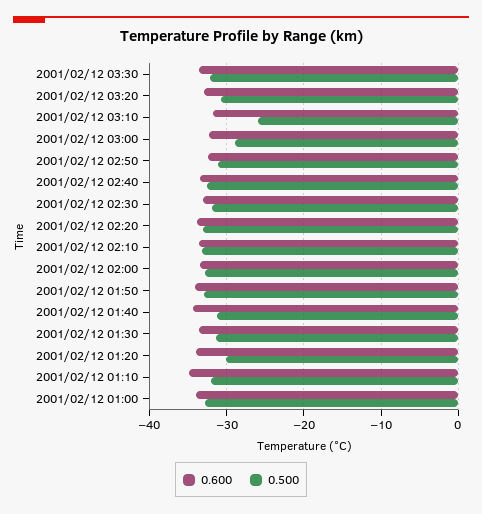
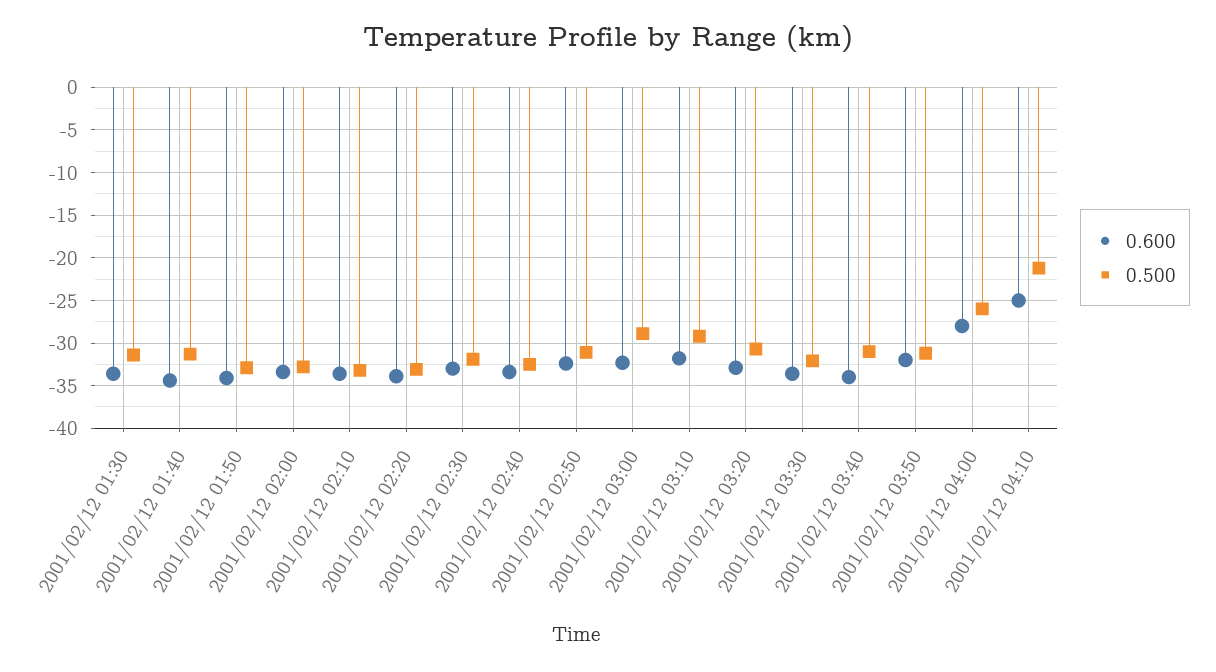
0.500, 2001/02/12 03:10: -26 -> -29
0.600, 2001/02/12 01:20: -34 -> none
0.500, 2001/02/12 01:20: -30 -> none
0.600, 2001/02/12 01:10: -35 -> none
0.500, 2001/02/12 01:10: -32 -> none
0.600, 2001/02/12 01:00: -34 -> none
0.500, 2001/02/12 01:00: -33 -> none
0.600, 2001/02/12 03:40: none -> -34
0.500, 2001/02/12 03:40: none -> -31
0.600, 2001/02/12 03:50: none -> -32
0.500, 2001/02/12 03:50: none -> -31
0.600, 2001/02/12 04:00: none -> -28
0.500, 2001/02/12 04:00: none -> -26
0.600, 2001/02/12 04:10: none -> -25
0.500, 2001/02/12 04:10: none -> -21

